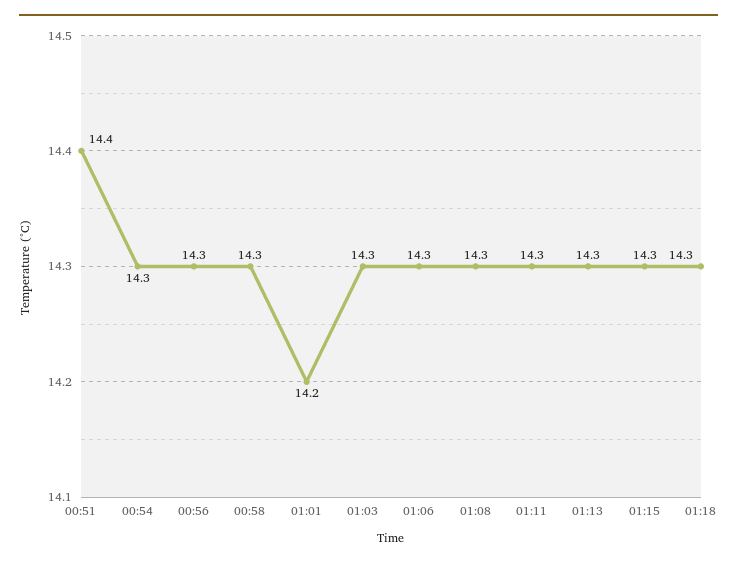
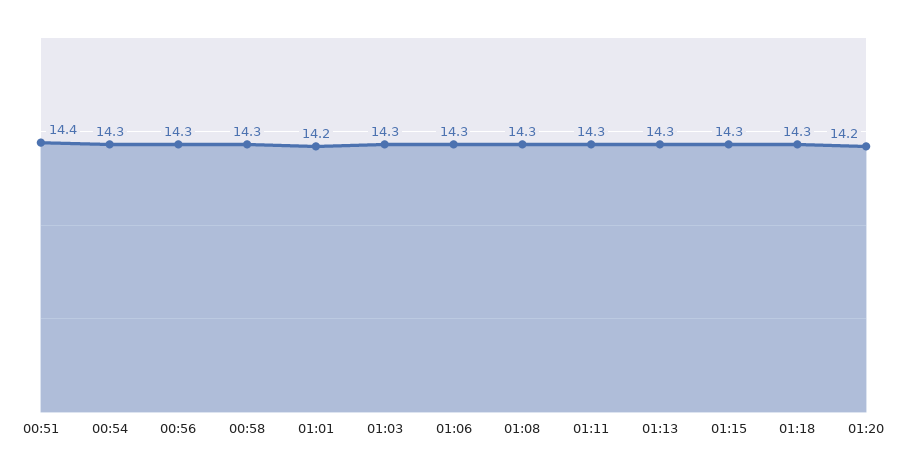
01:20: none -> 14.2

